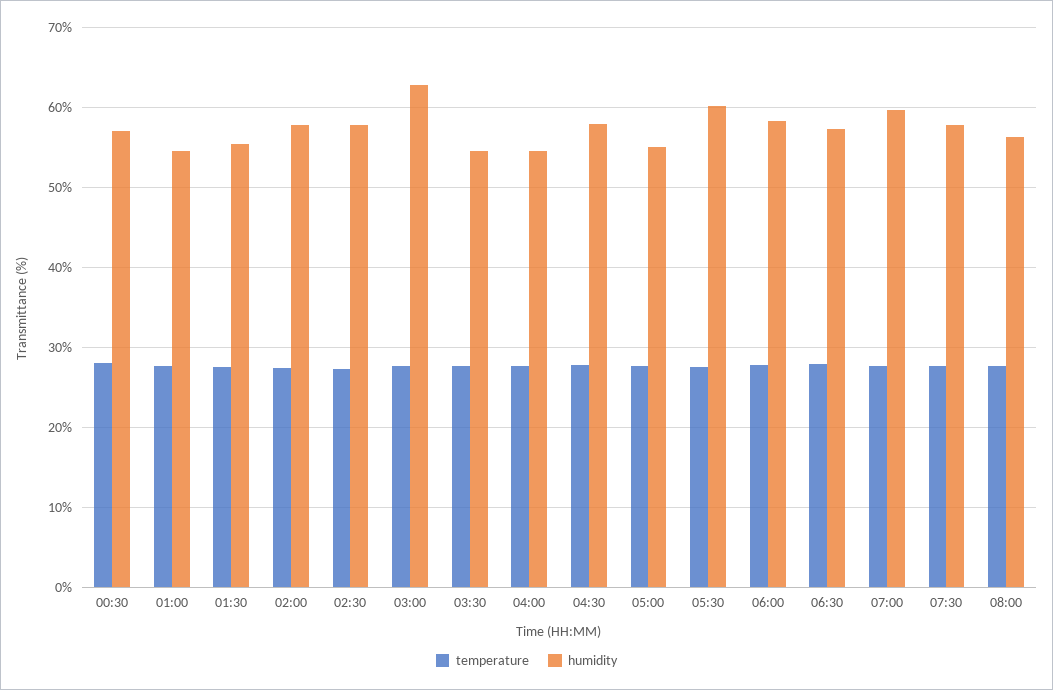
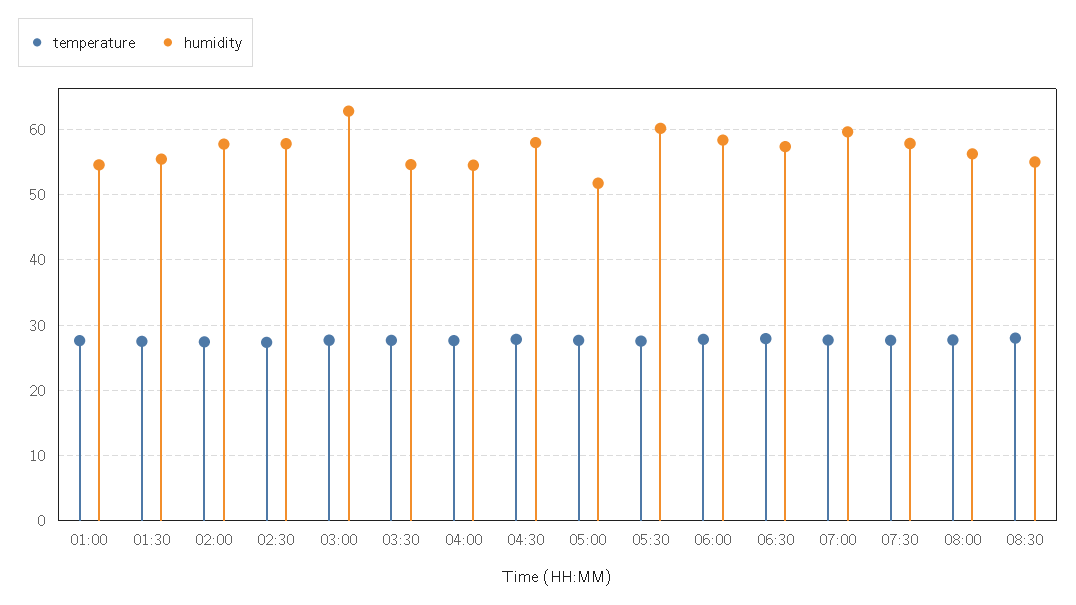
temperature, 00:30: 28 -> none
humidity, 00:30: 57 -> none
humidity, 05:00: 55 -> 52
temperature, 08:30: none -> 28
humidity, 08:30: none -> 55

